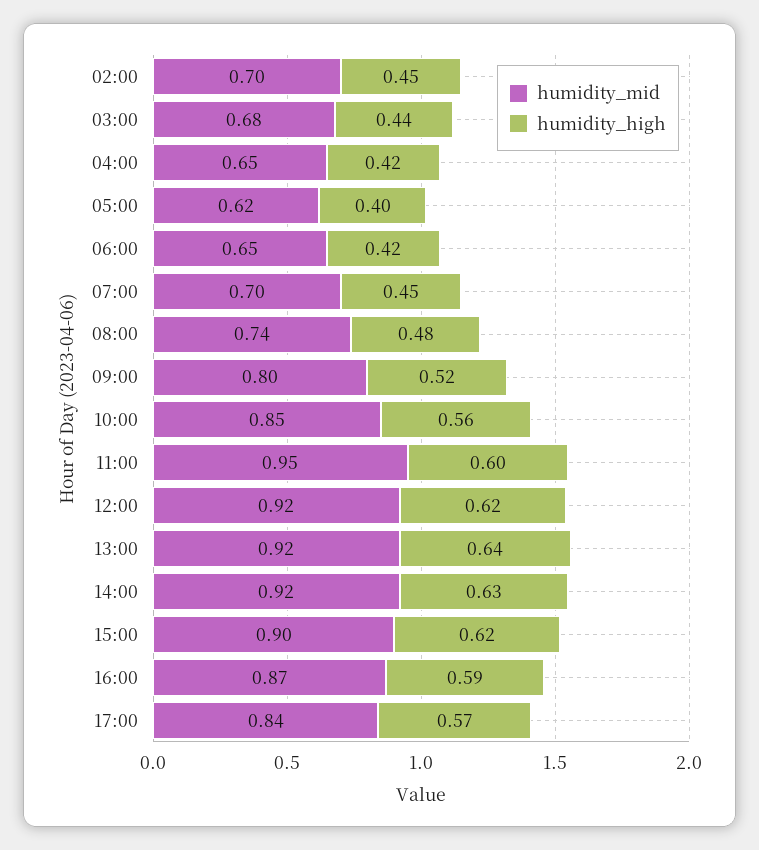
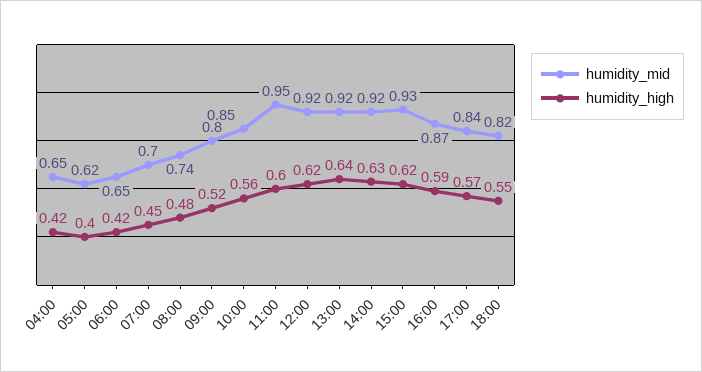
humidity_mid, 02:00: 0.7 -> none
humidity_high, 02:00: 0.45 -> none
humidity_mid, 03:00: 0.68 -> none
humidity_high, 03:00: 0.44 -> none
humidity_mid, 15:00: 0.9 -> 0.93
humidity_mid, 18:00: none -> 0.82
humidity_high, 18:00: none -> 0.55

